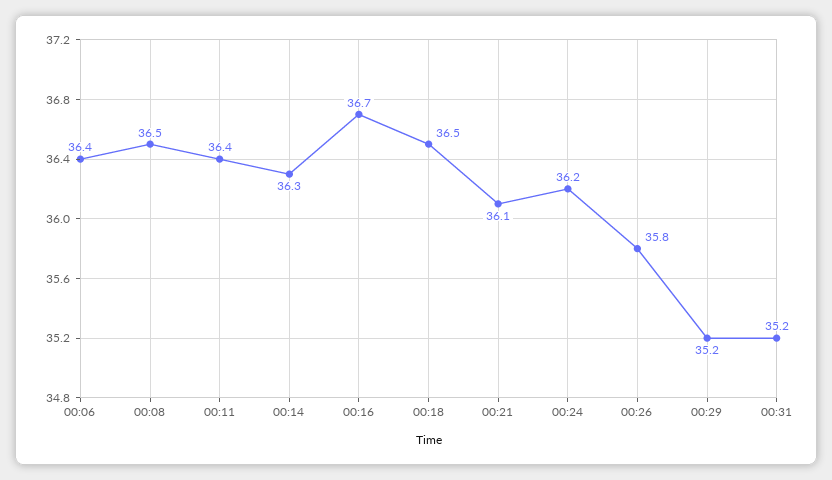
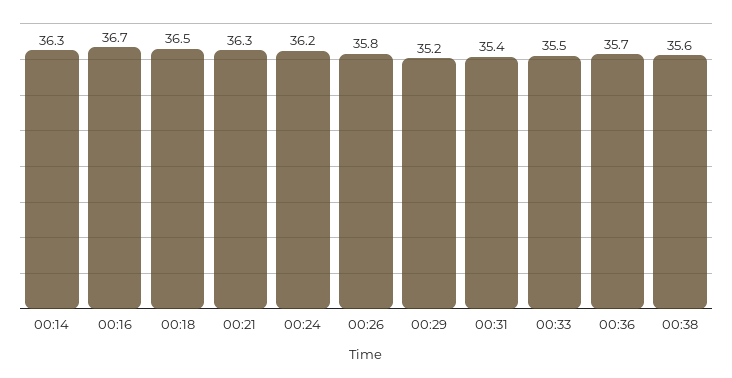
00:06: 36.4 -> none
00:08: 36.5 -> none
00:11: 36.4 -> none
00:21: 36.1 -> 36.3
00:31: 35.2 -> 35.4
00:33: none -> 35.5
00:36: none -> 35.7
00:38: none -> 35.6

